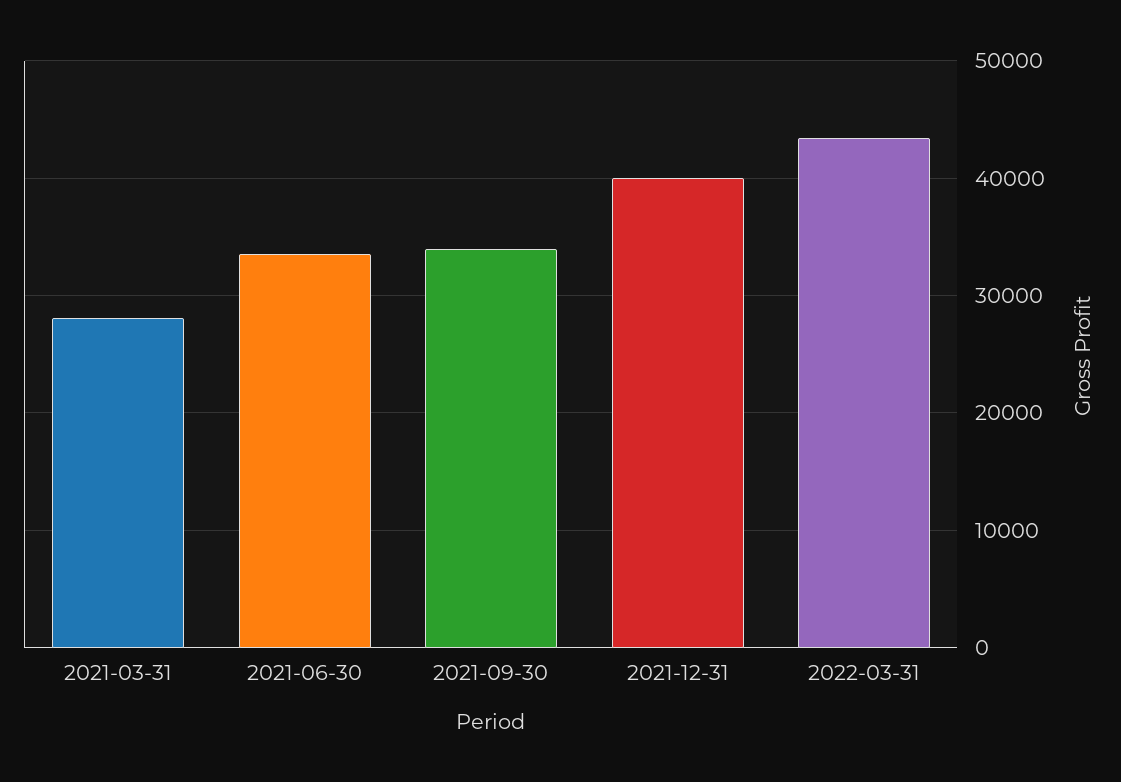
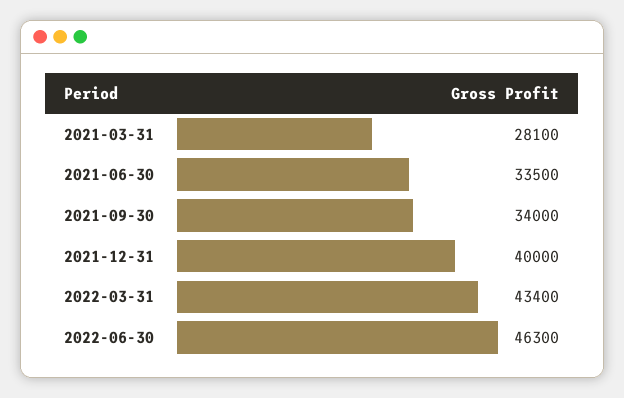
2022-06-30: none -> 46300

